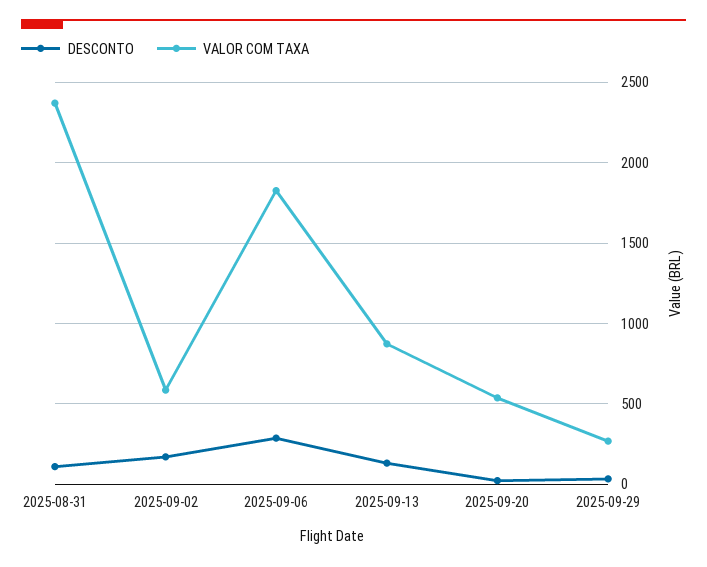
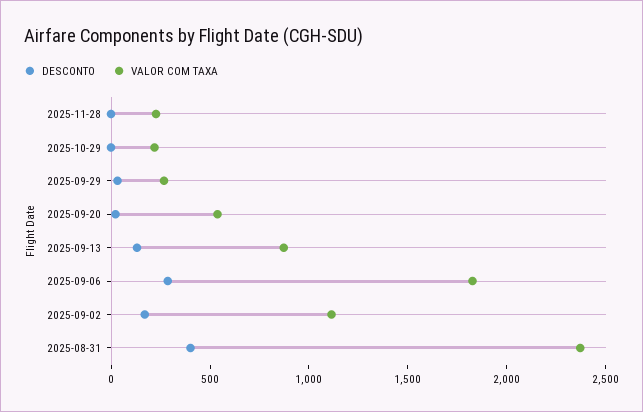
DESCONTO, 2025-08-31: 100 -> 400
VALOR COM TAXA, 2025-09-02: 600 -> 1100
DESCONTO, 2025-11-28: none -> 0
VALOR COM TAXA, 2025-11-28: none -> 200
DESCONTO, 2025-10-29: none -> 0
VALOR COM TAXA, 2025-10-29: none -> 200

